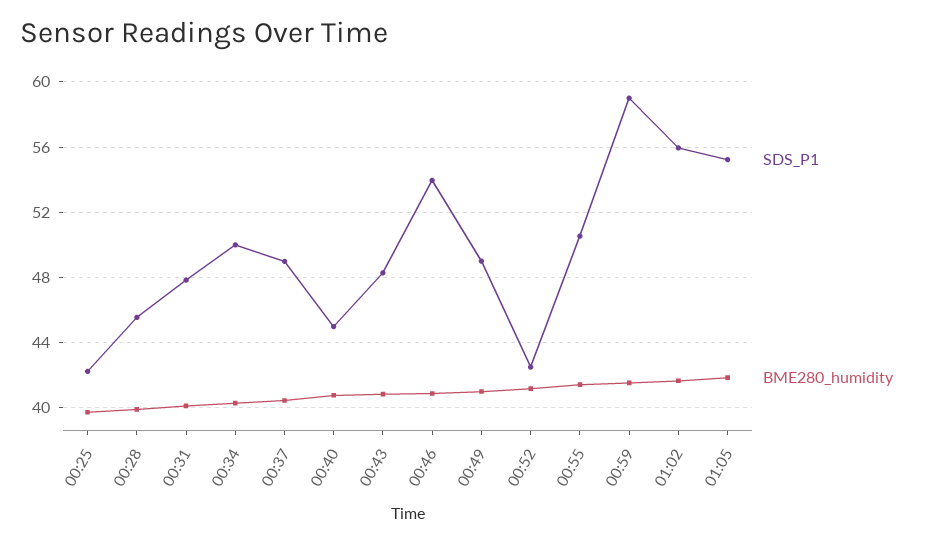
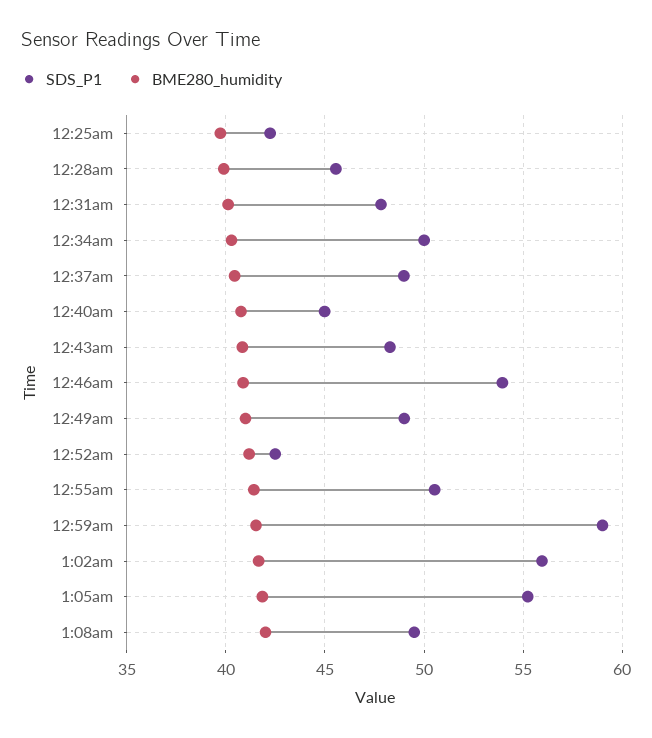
SDS_P1, 1:08am: none -> 49.5
BME280_humidity, 1:08am: none -> 42

